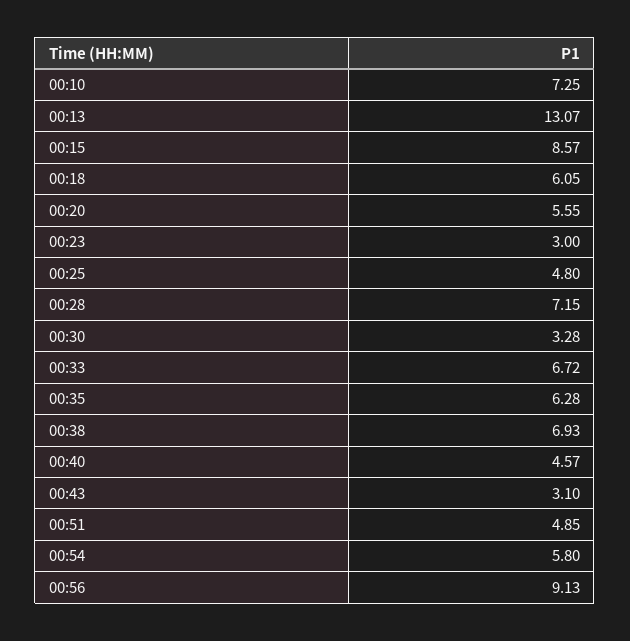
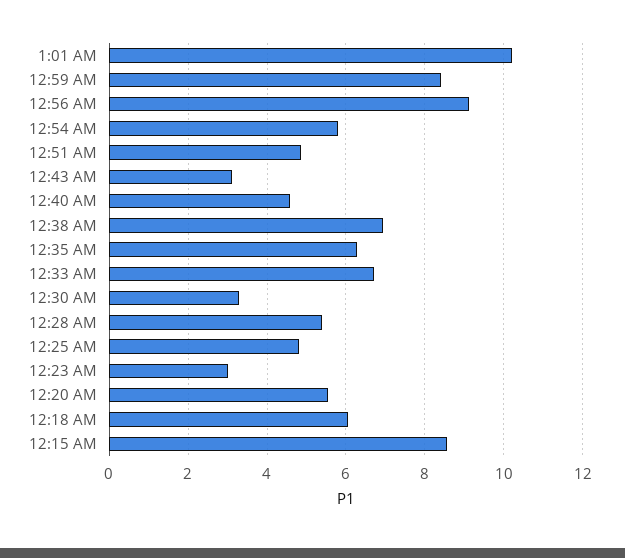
00:10: 7.25 -> none
00:13: 13.07 -> none
00:28: 7.15 -> 5.4
1:01 AM: none -> 10.2
12:59 AM: none -> 8.4

